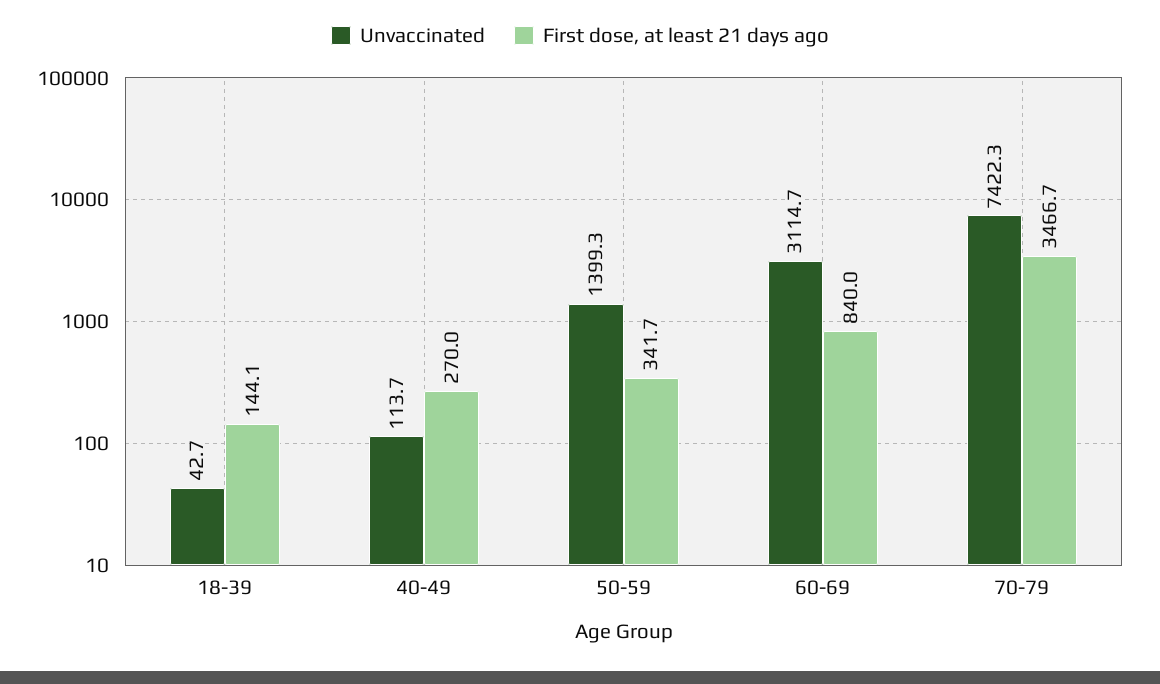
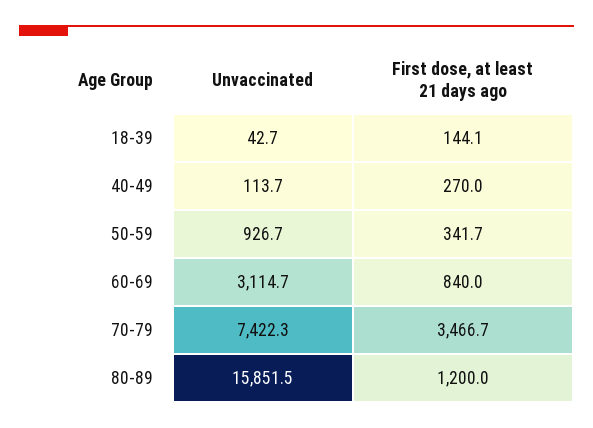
Unvaccinated, 50-59: 1399.3 -> 926.7
Unvaccinated, 80-89: none -> 15851.5
First dose, at least 21 days ago, 80-89: none -> 1200

